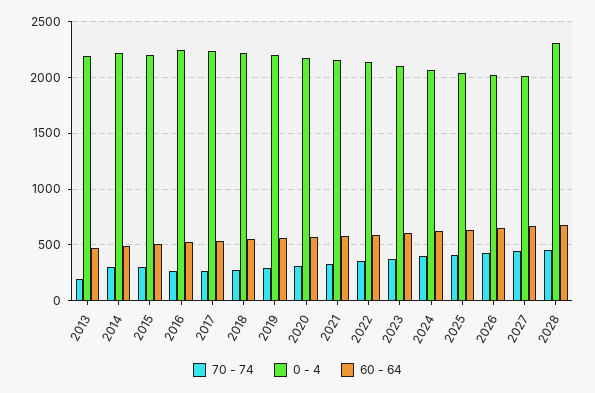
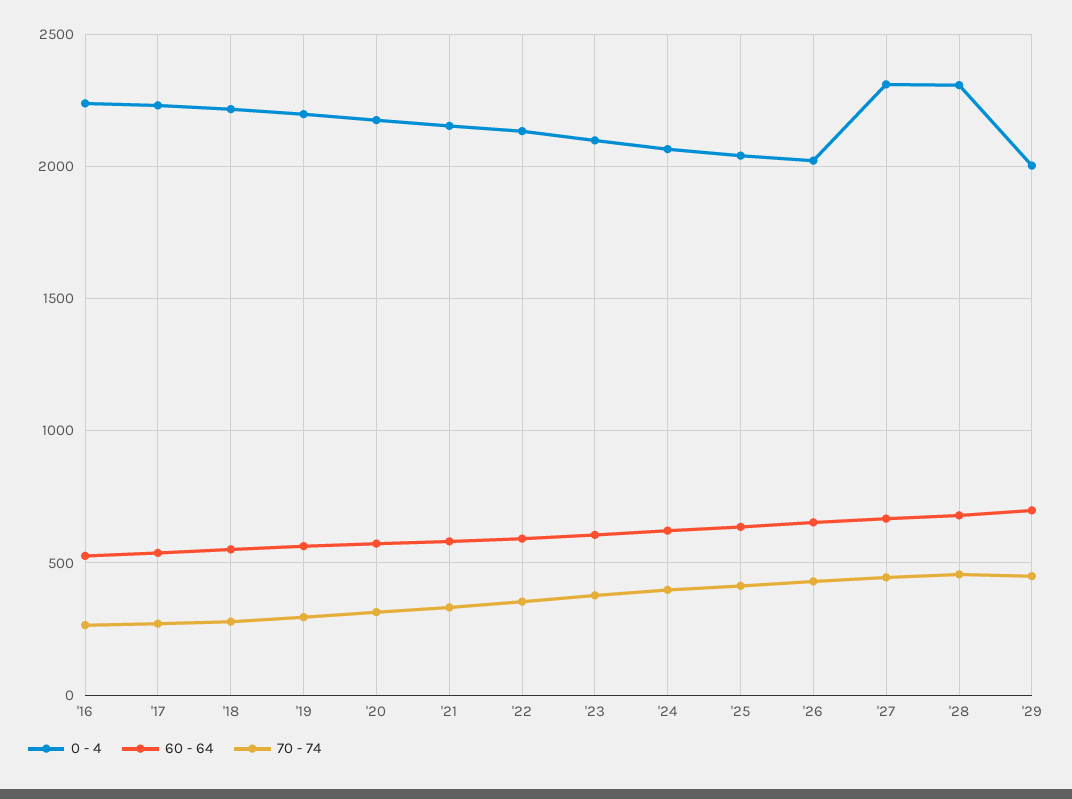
70 - 74, 2013: 200 -> none
0 - 4, 2013: 2200 -> none
60 - 64, 2013: 500 -> none
70 - 74, 2014: 300 -> none
0 - 4, 2014: 2200 -> none
60 - 64, 2014: 500 -> none
70 - 74, 2015: 300 -> none
0 - 4, 2015: 2200 -> none
60 - 64, 2015: 500 -> none
0 - 4, 2027: 2000 -> 2300
0 - 4, '29: none -> 2000
60 - 64, '29: none -> 700
70 - 74, '29: none -> 450

